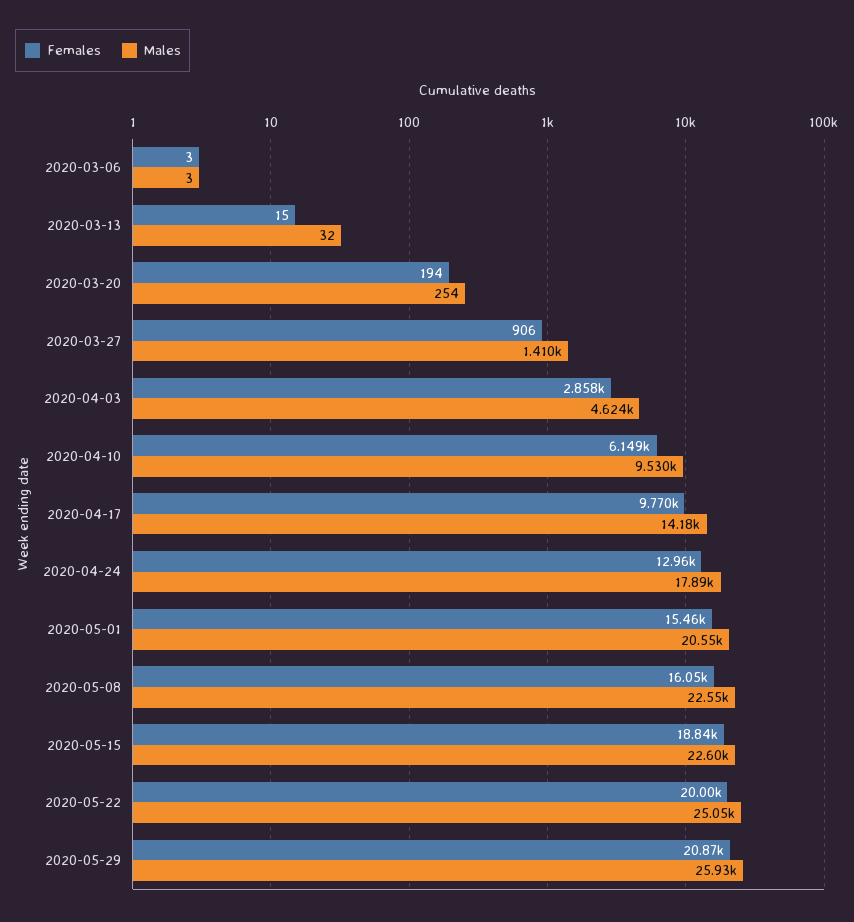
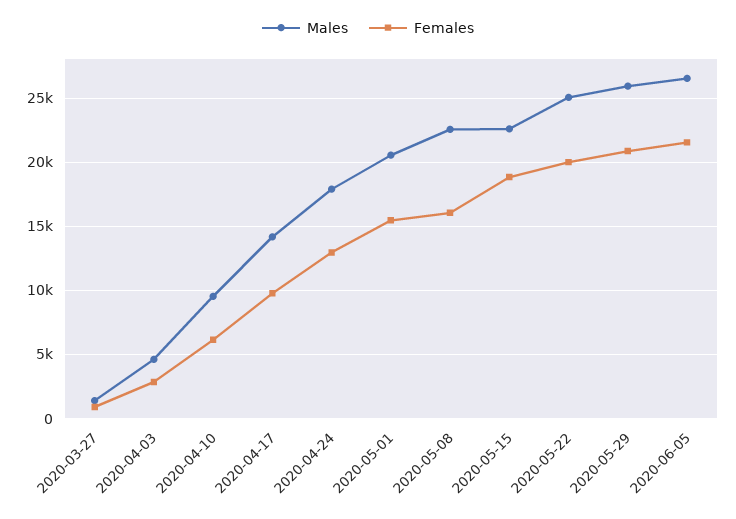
Females, 2020-03-06: 3 -> none
Males, 2020-03-06: 3 -> none
Females, 2020-03-13: 15 -> none
Males, 2020-03-13: 32 -> none
Females, 2020-03-20: 194 -> none
Males, 2020-03-20: 254 -> none
Males, 2020-06-05: none -> 26500
Females, 2020-06-05: none -> 21500

